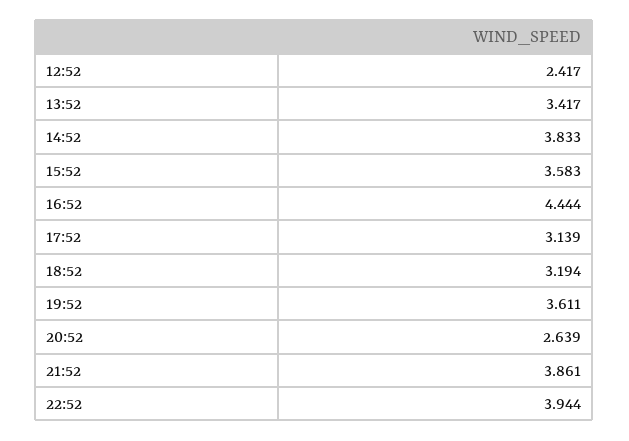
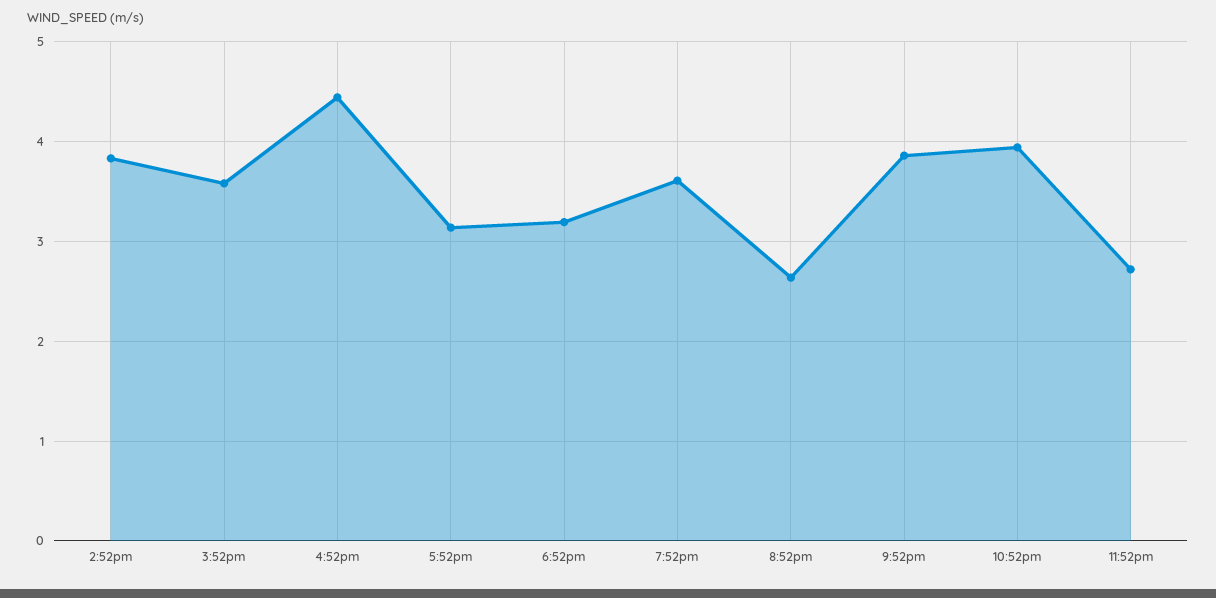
12:52: 2.417 -> none
13:52: 3.417 -> none
11:52pm: none -> 2.7

